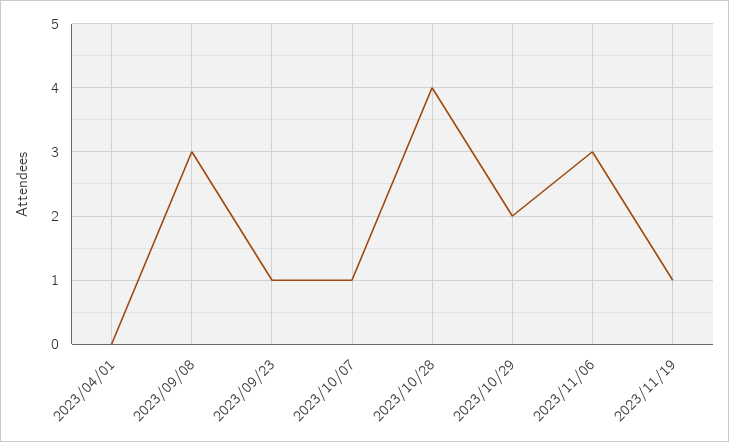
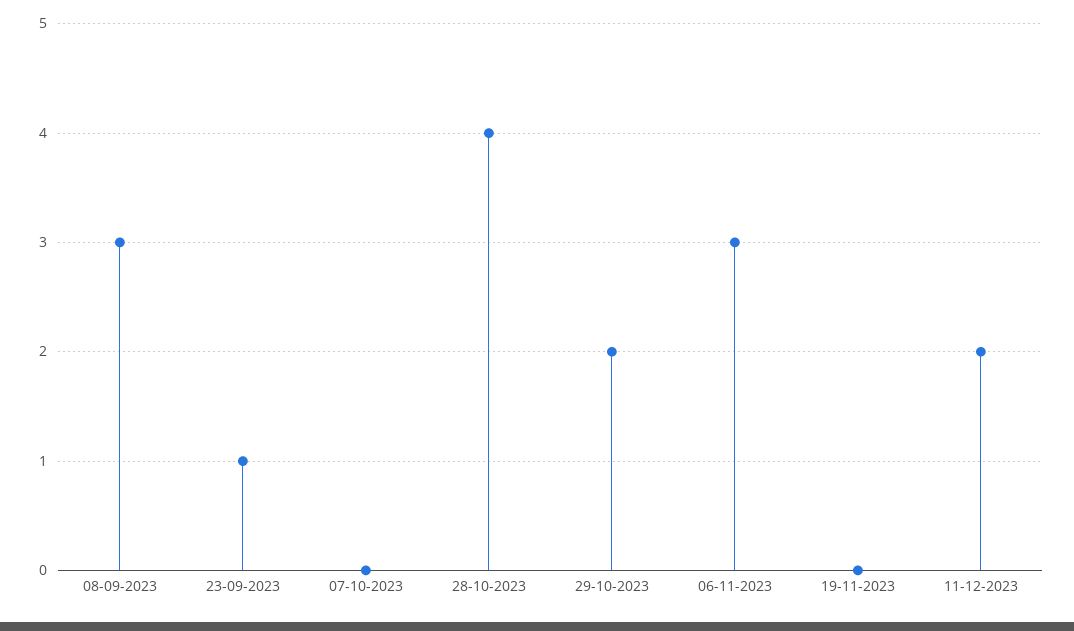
2023/04/01: 0 -> none
2023/10/07: 1 -> 0
2023/11/19: 1 -> 0
11-12-2023: none -> 2

